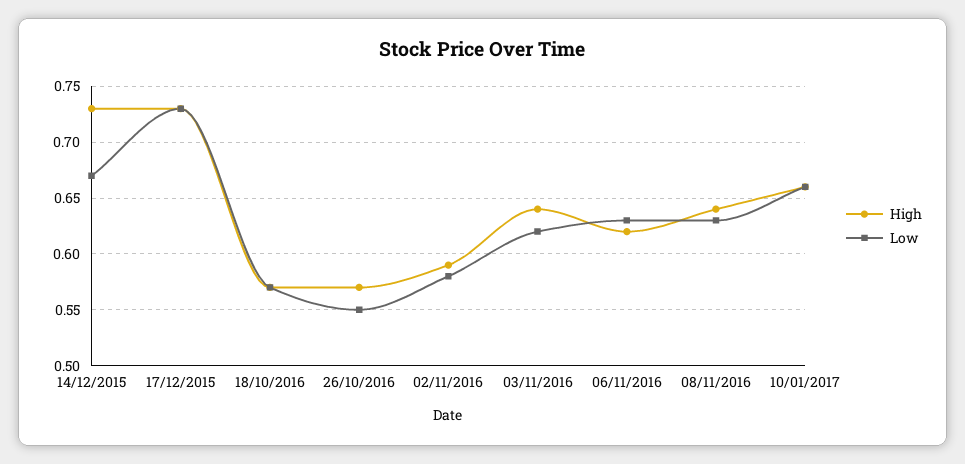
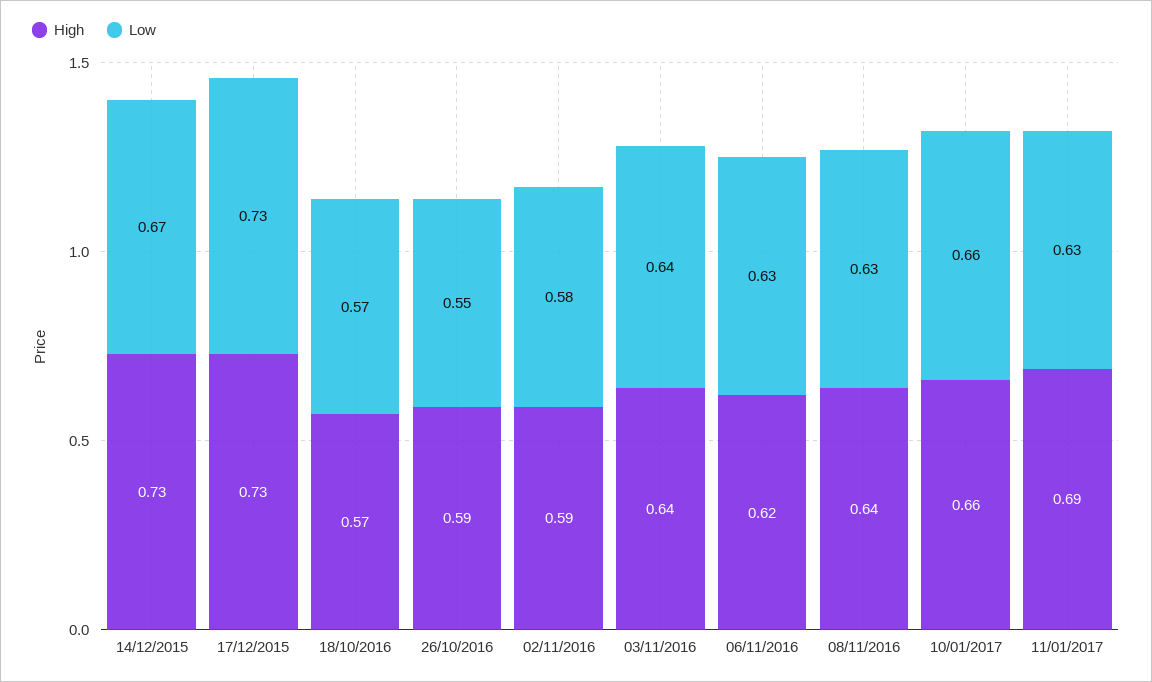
High, 26/10/2016: 0.57 -> 0.59
Low, 03/11/2016: 0.62 -> 0.64
High, 11/01/2017: none -> 0.69
Low, 11/01/2017: none -> 0.63

